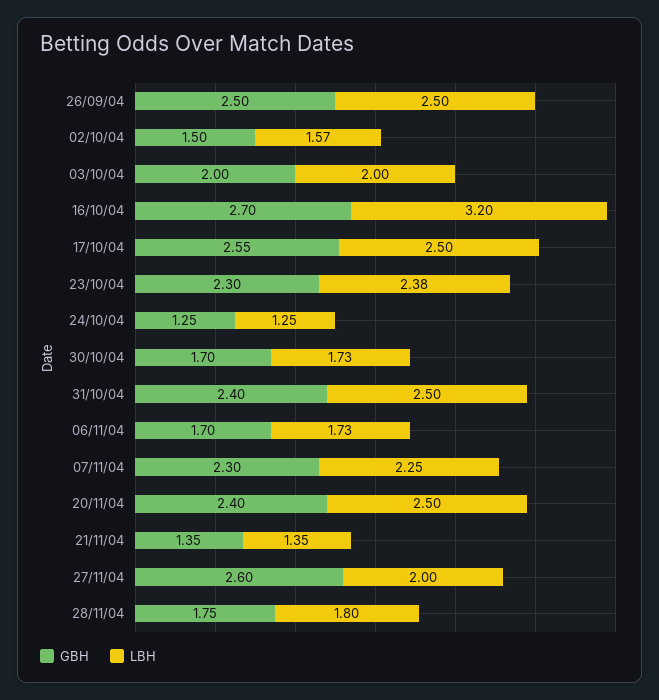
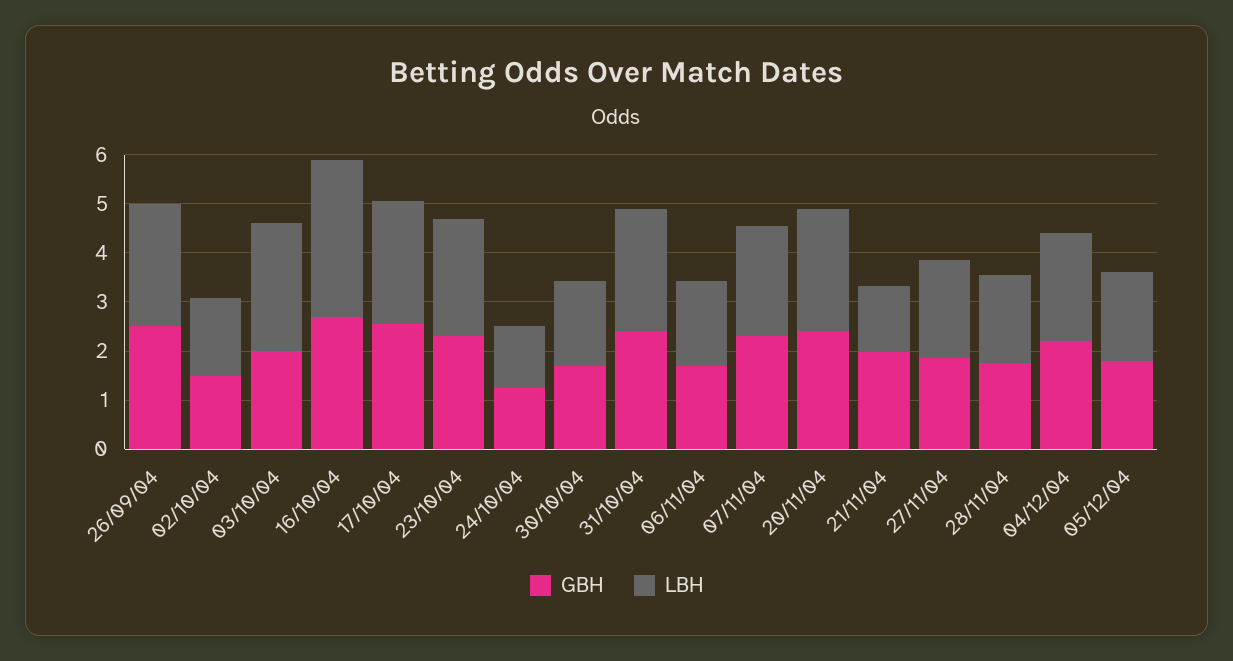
LBH, 03/10/04: 2 -> 2.6
GBH, 21/11/04: 1.35 -> 2
GBH, 27/11/04: 2.6 -> 1.8
GBH, 04/12/04: none -> 2.2
LBH, 04/12/04: none -> 2.2
GBH, 05/12/04: none -> 1.8
LBH, 05/12/04: none -> 1.8

